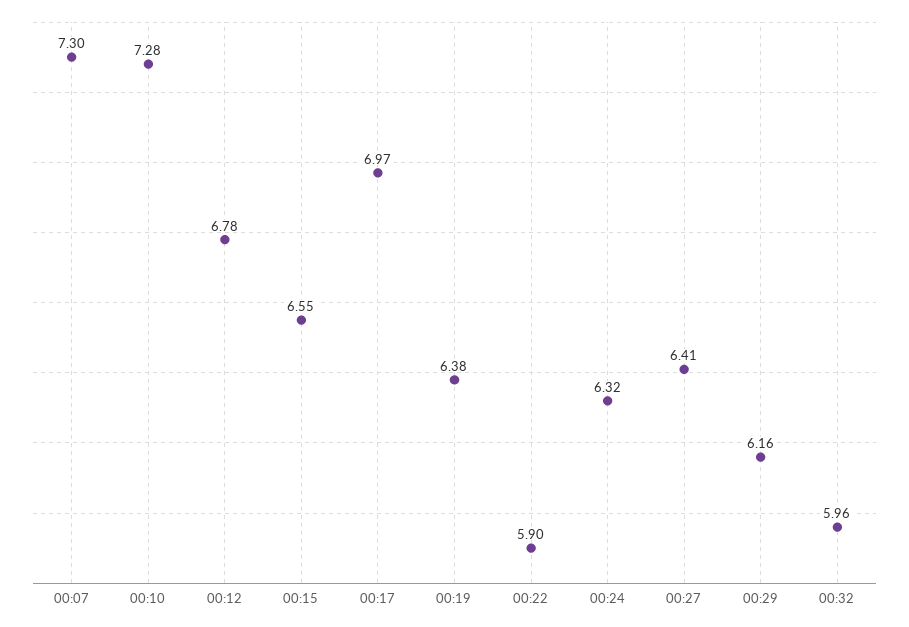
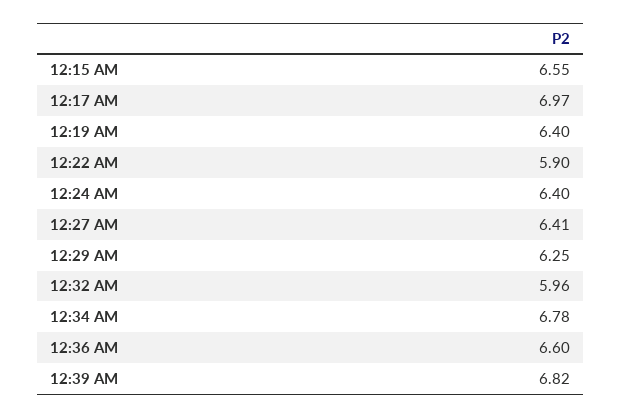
00:07: 7.3 -> none
00:10: 7.28 -> none
00:12: 6.78 -> none
00:19: 6.38 -> 6.4
00:24: 6.32 -> 6.4
00:29: 6.16 -> 6.25
12:34 AM: none -> 6.78
12:36 AM: none -> 6.6
12:39 AM: none -> 6.82

